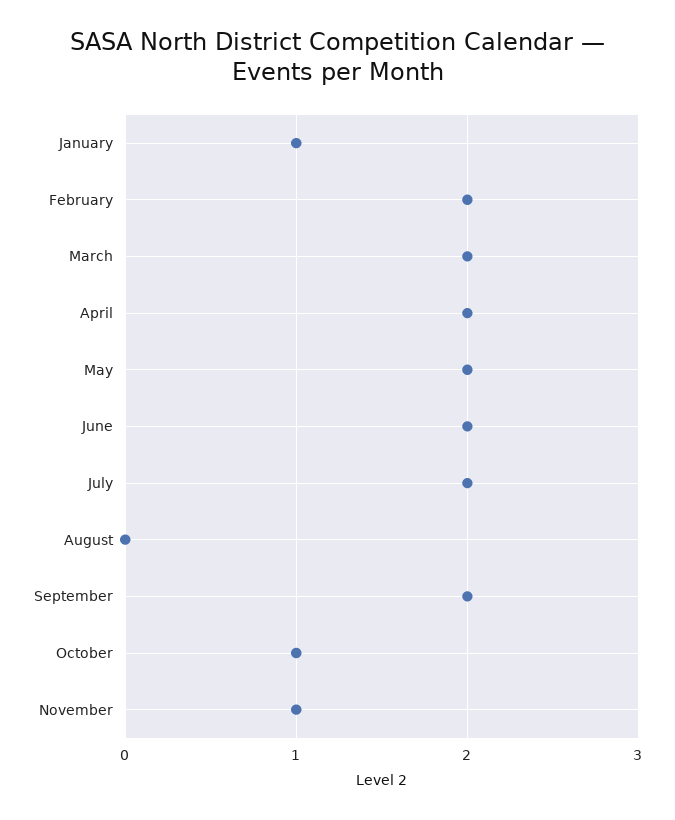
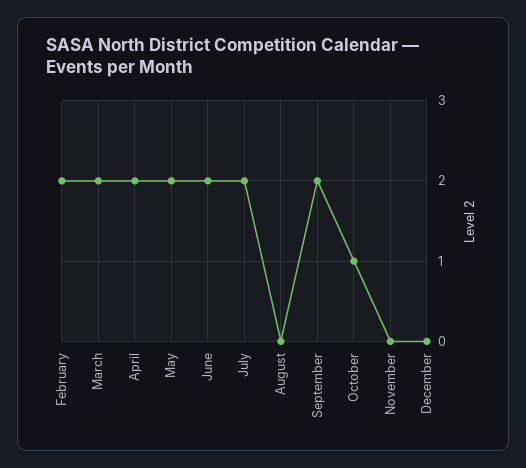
January: 1 -> none
November: 1 -> 0
December: none -> 0

